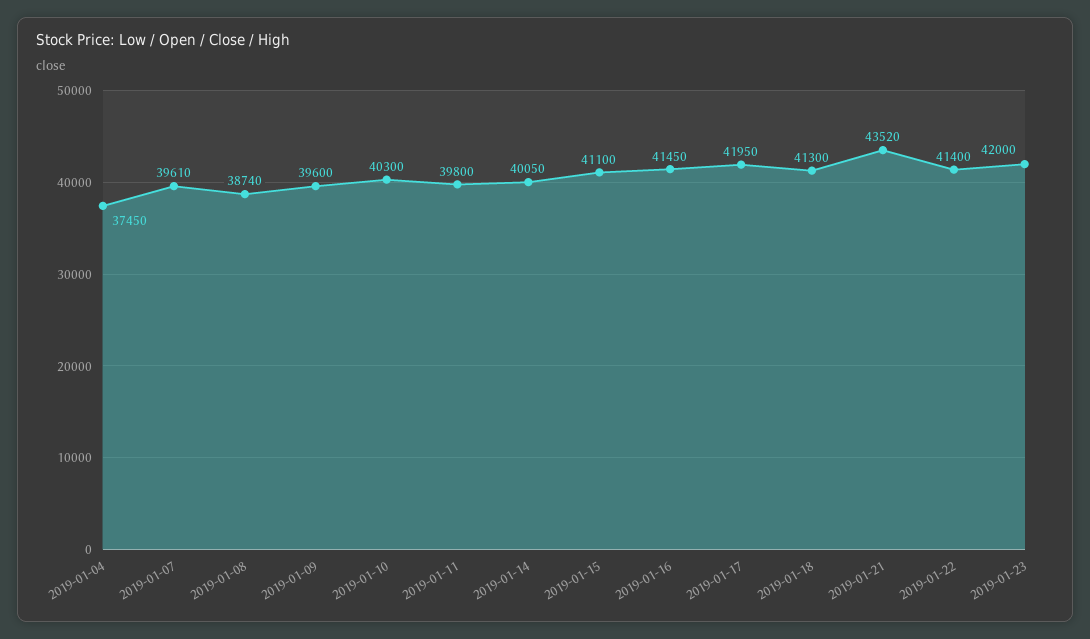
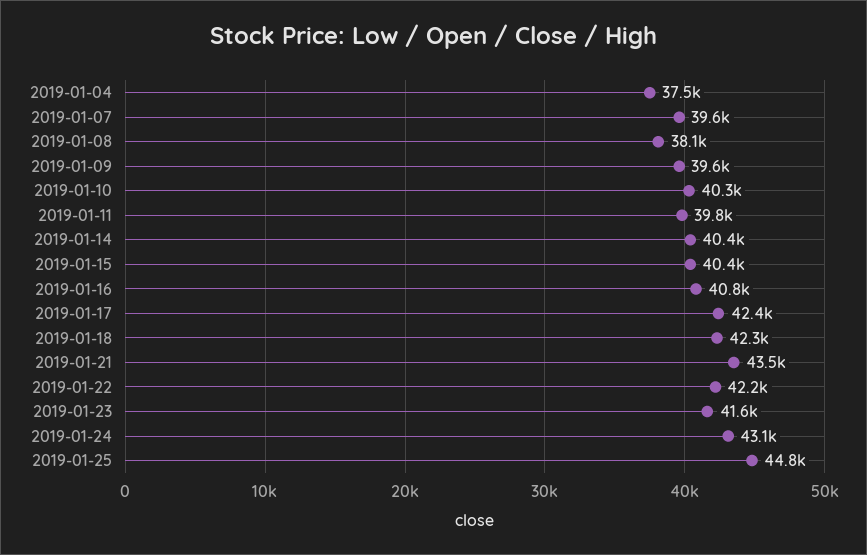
2019-01-08: 38740 -> 38100
2019-01-14: 40050 -> 40400
2019-01-15: 41100 -> 40400
2019-01-16: 41450 -> 40800
2019-01-17: 41950 -> 42400
2019-01-18: 41300 -> 42300
2019-01-22: 41400 -> 42200
2019-01-23: 42000 -> 41600
2019-01-24: none -> 43100
2019-01-25: none -> 44800

